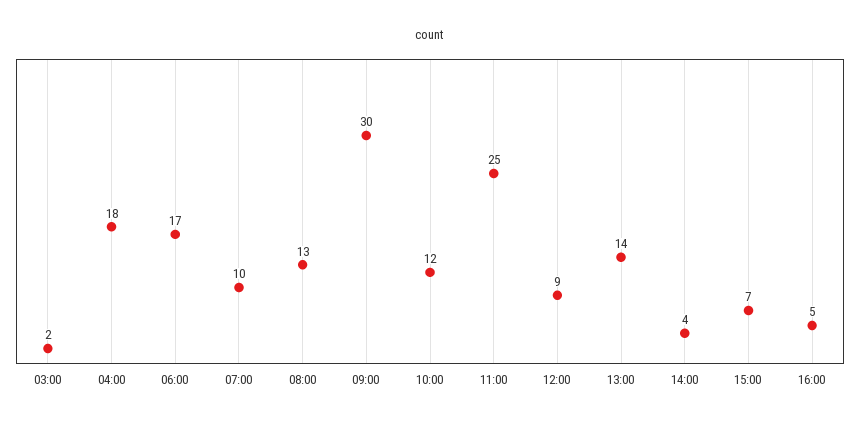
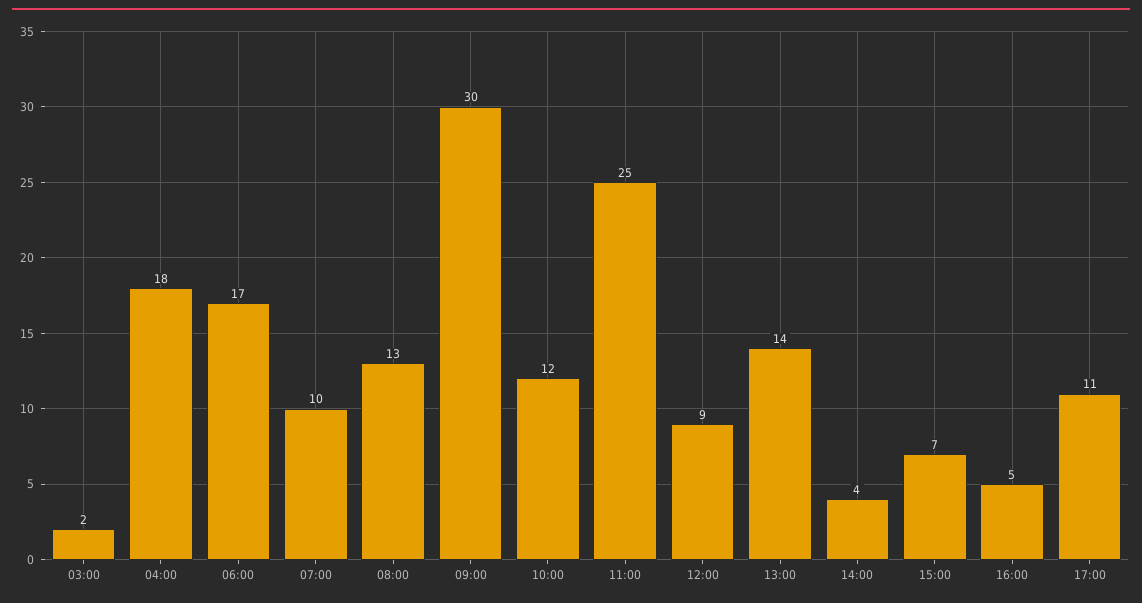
17:00: none -> 11

